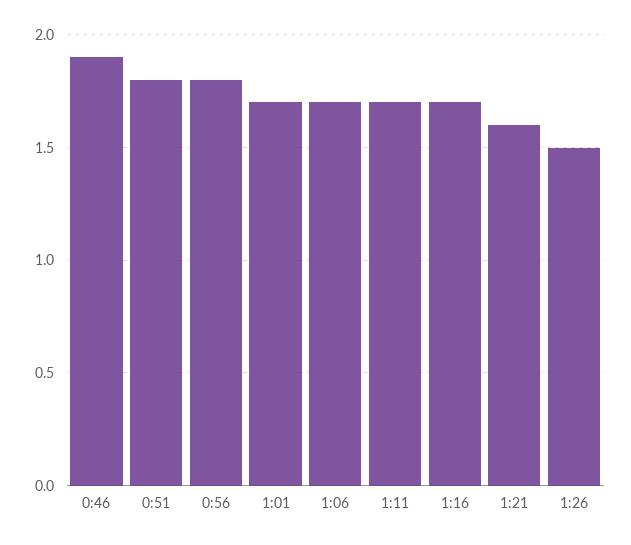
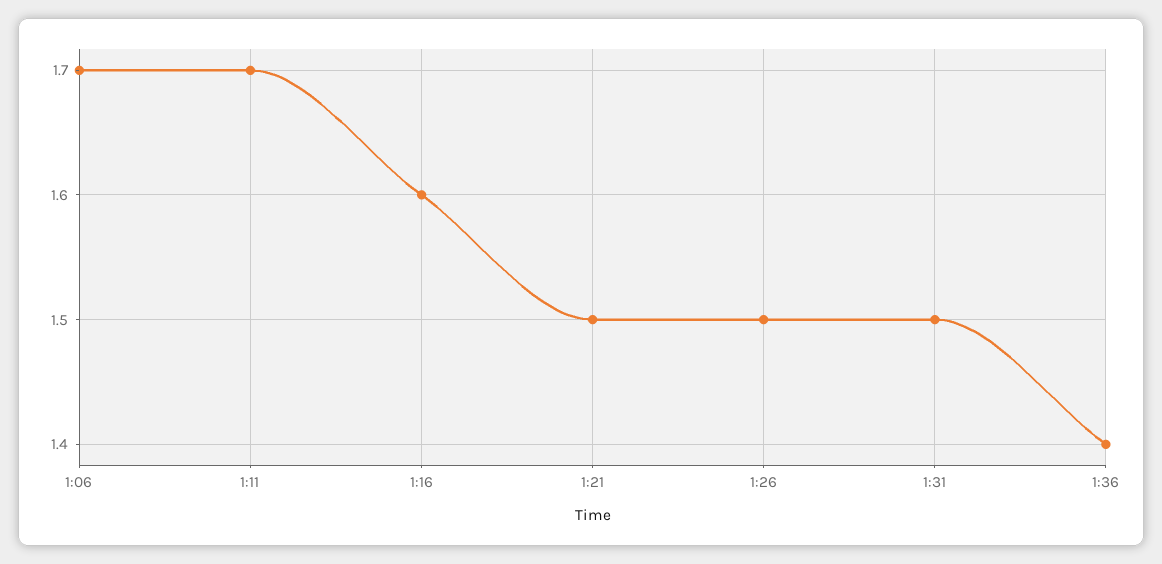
0:46: 1.9 -> none
0:51: 1.8 -> none
0:56: 1.8 -> none
1:01: 1.7 -> none
1:16: 1.7 -> 1.6
1:21: 1.6 -> 1.5
1:31: none -> 1.5
1:36: none -> 1.4

